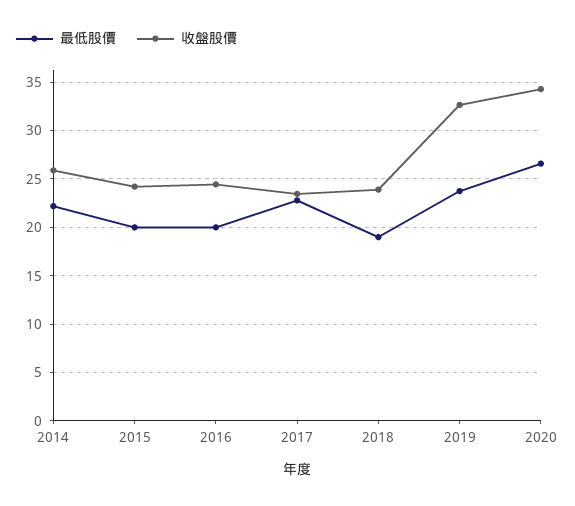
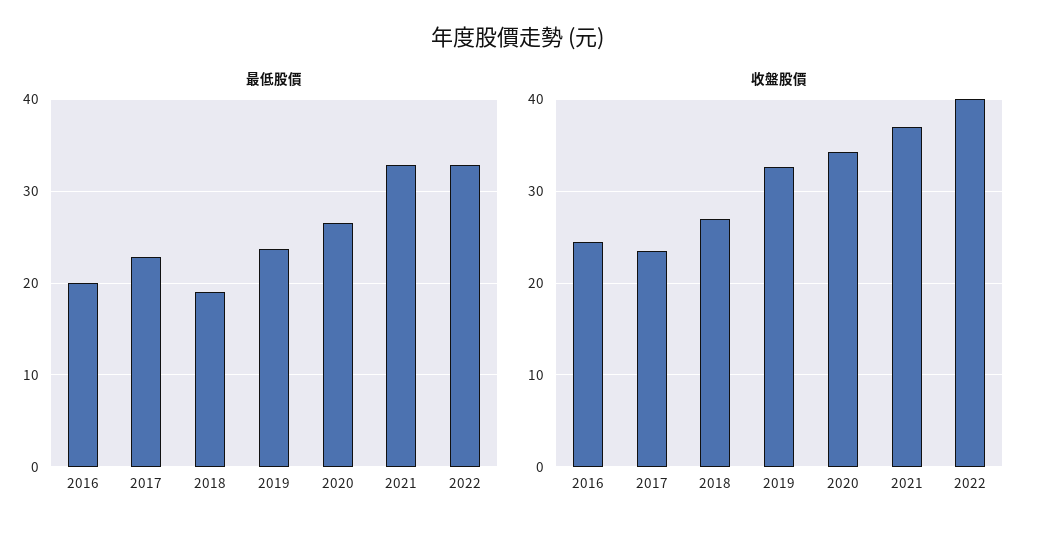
最低股價, 2014: 22 -> none
收盤股價, 2014: 26 -> none
最低股價, 2015: 20 -> none
收盤股價, 2015: 24 -> none
收盤股價, 2018: 24 -> 27
最低股價, 2021: none -> 33
最低股價, 2022: none -> 33
收盤股價, 2021: none -> 37
收盤股價, 2022: none -> 40

